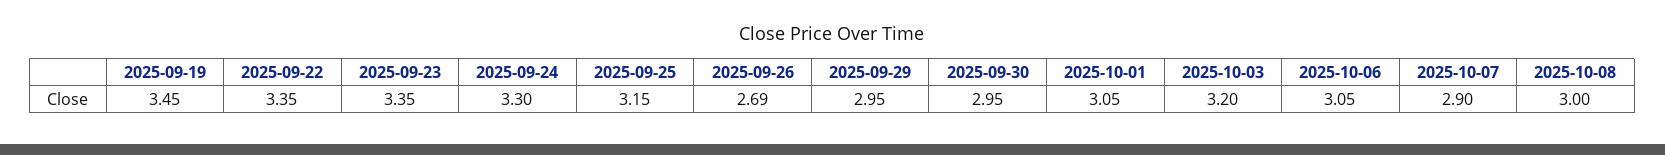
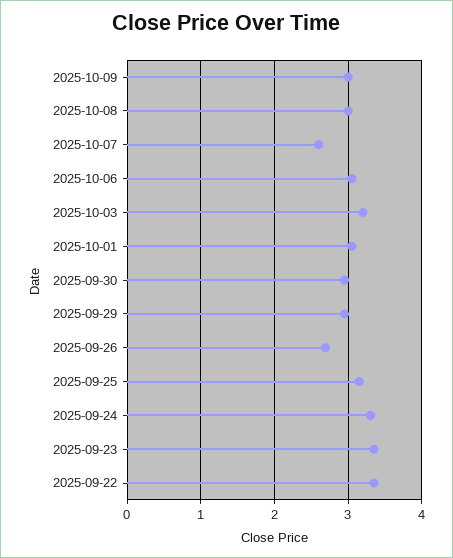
2025-09-19: 3.45 -> none
2025-10-07: 2.9 -> 2.6
2025-10-09: none -> 3

